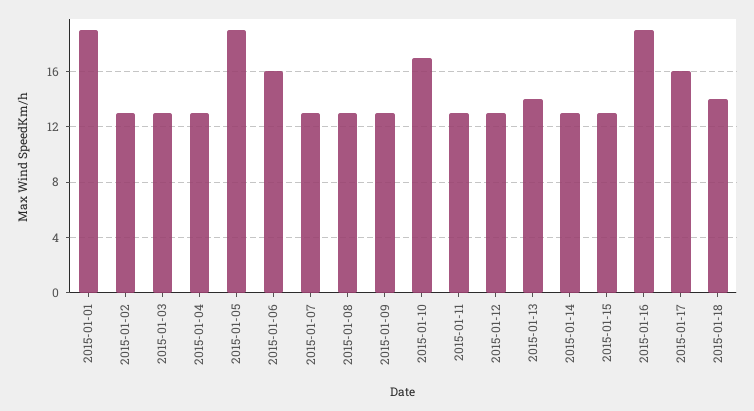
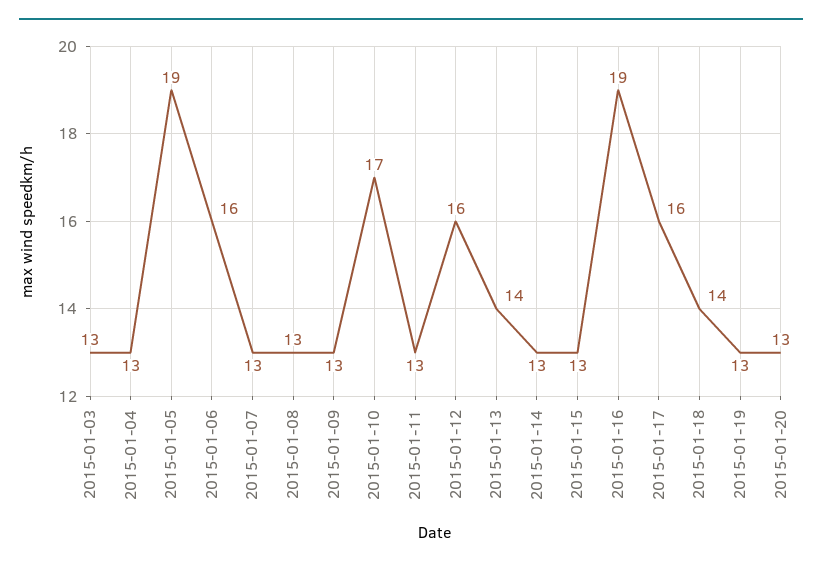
2015-01-01: 19 -> none
2015-01-02: 13 -> none
2015-01-12: 13 -> 16
2015-01-19: none -> 13
2015-01-20: none -> 13

